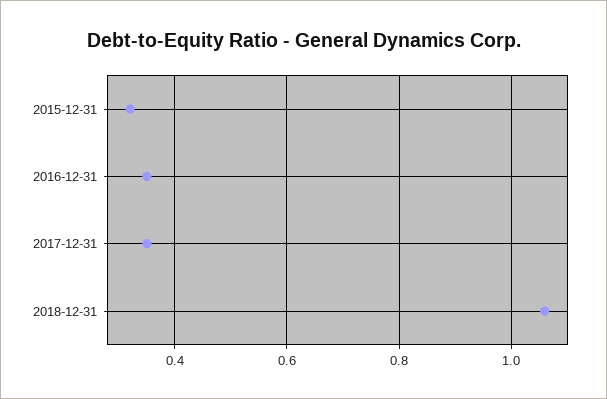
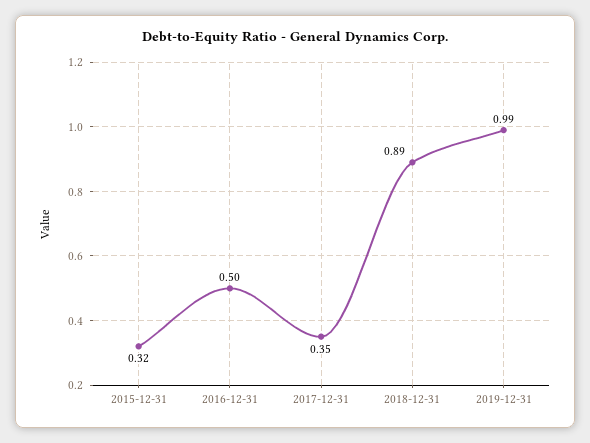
2016-12-31: 0.35 -> 0.5
2018-12-31: 1.05 -> 0.89
2019-12-31: none -> 0.99

